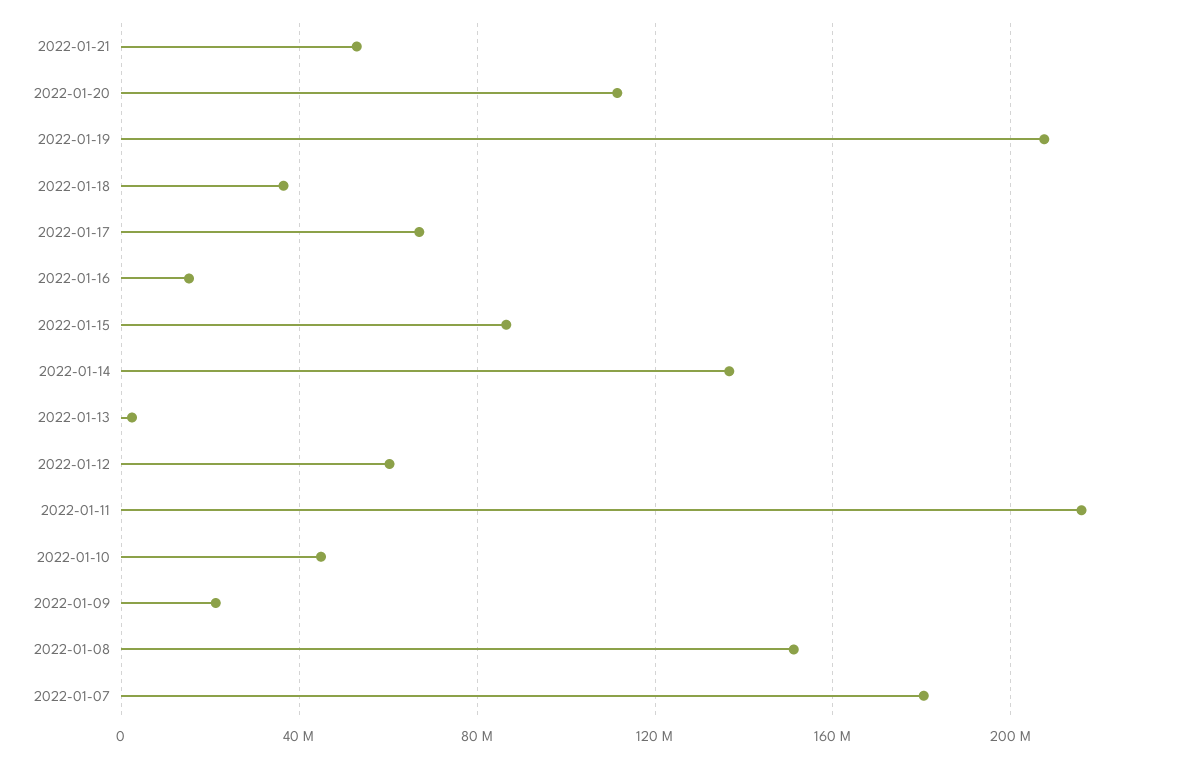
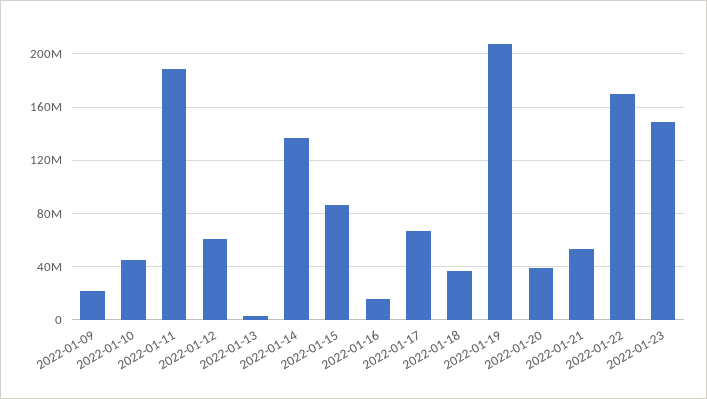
2022-01-20: 110000000 -> 40000000
2022-01-11: 215000000 -> 190000000
2022-01-08: 150000000 -> none
2022-01-07: 180000000 -> none
2022-01-22: none -> 170000000
2022-01-23: none -> 150000000

